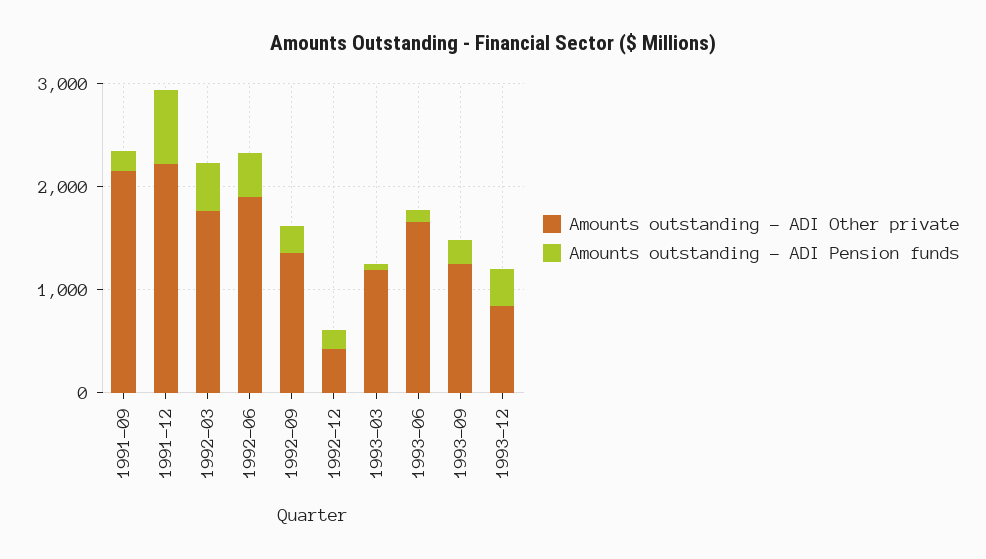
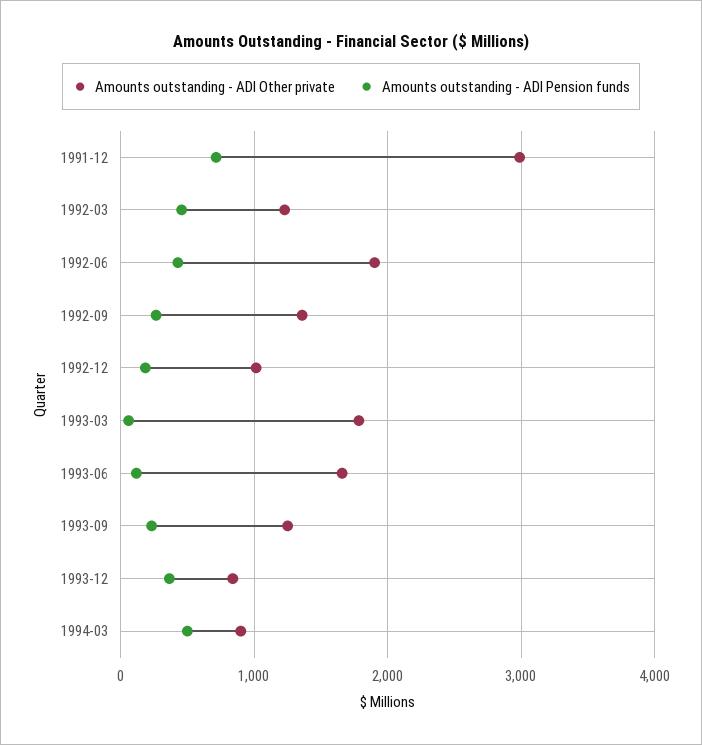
Amounts outstanding - ADI Other private, 1991-09: 2200 -> none
Amounts outstanding - ADI Pension funds, 1991-09: 200 -> none
Amounts outstanding - ADI Other private, 1991-12: 2200 -> 3000
Amounts outstanding - ADI Other private, 1992-03: 1800 -> 1200
Amounts outstanding - ADI Other private, 1992-12: 400 -> 1000
Amounts outstanding - ADI Other private, 1993-03: 1200 -> 1800
Amounts outstanding - ADI Other private, 1994-03: none -> 900
Amounts outstanding - ADI Pension funds, 1994-03: none -> 500

